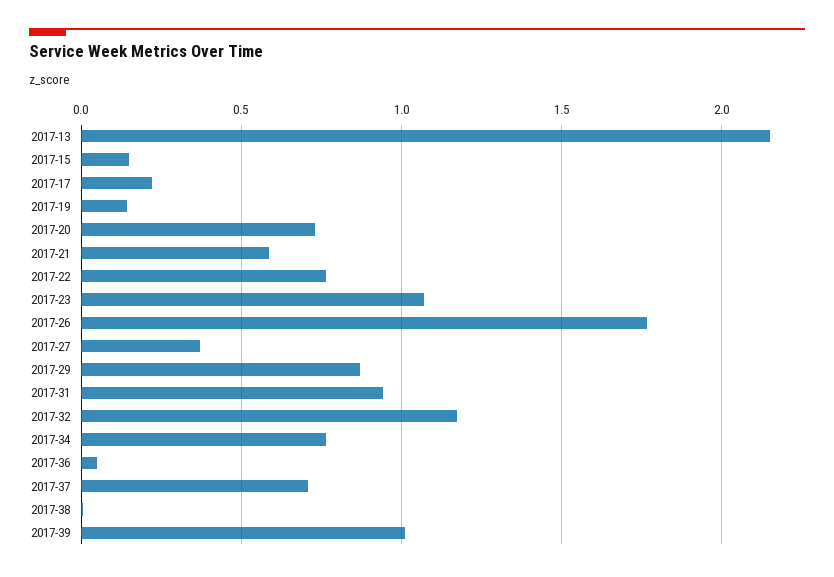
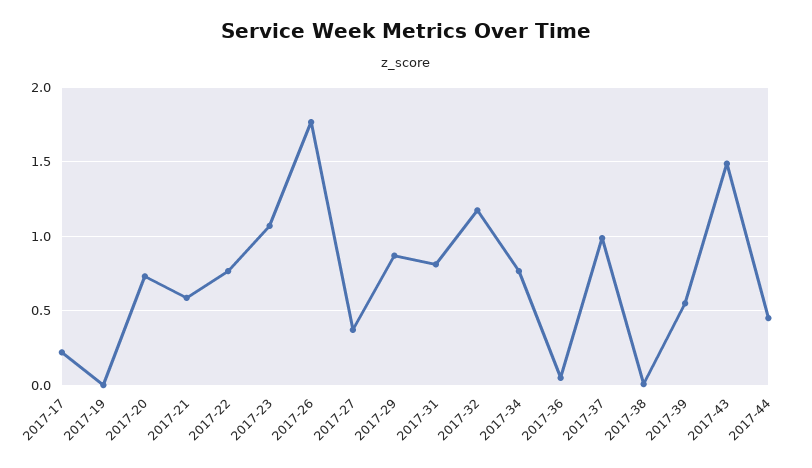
2017-13: 2.15 -> none
2017-15: 0.15 -> none
2017-19: 0.15 -> 0
2017-31: 0.95 -> 0.8
2017-37: 0.7 -> 1
2017-39: 1 -> 0.55
2017-43: none -> 1.5
2017-44: none -> 0.45

